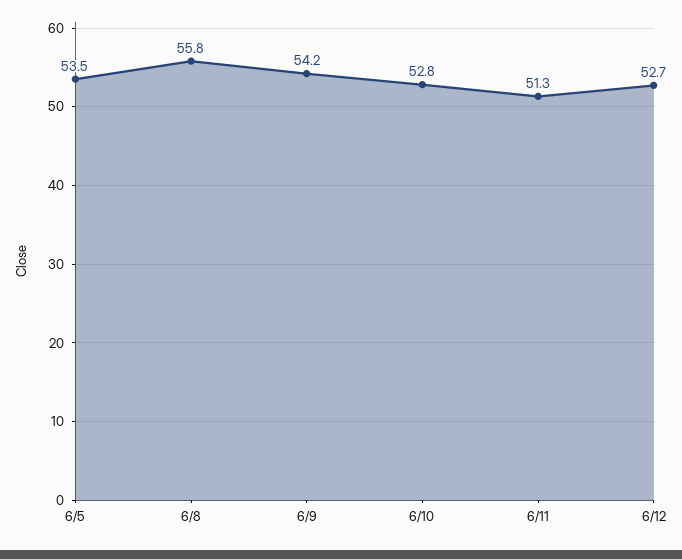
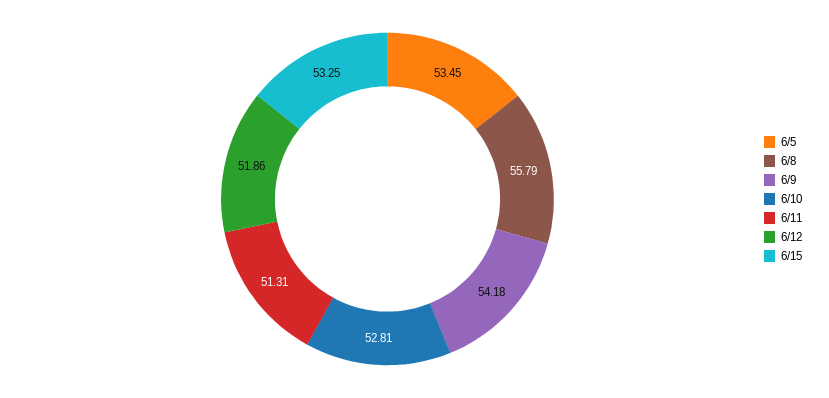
6/12: 52.7 -> 51.86
6/15: none -> 53.25

